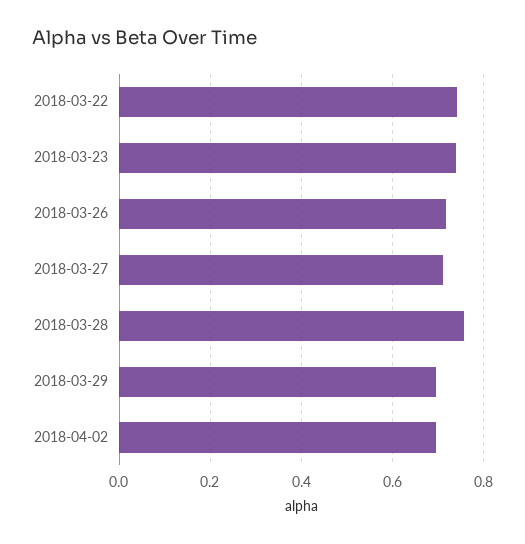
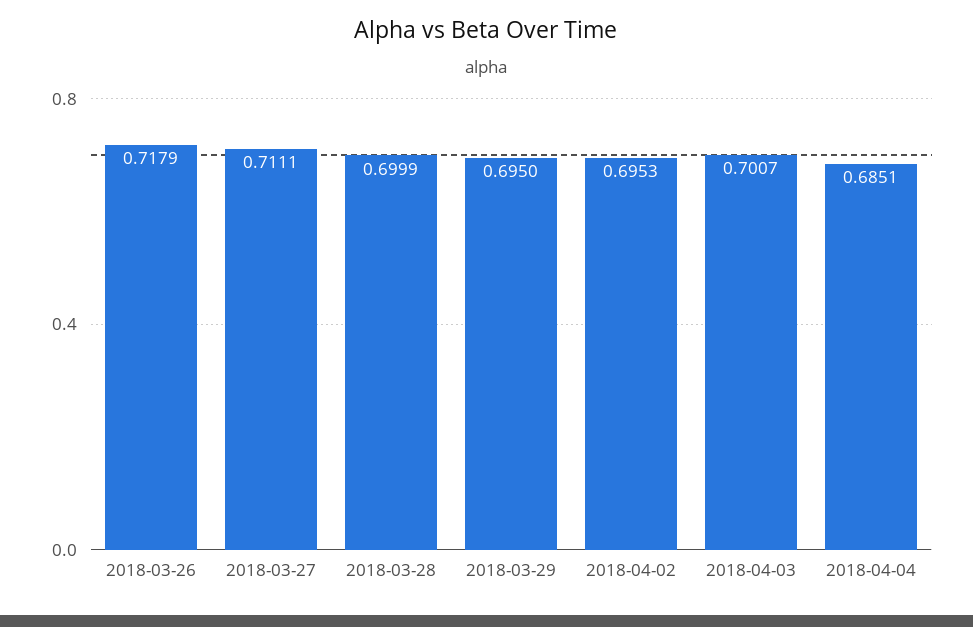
2018-03-22: 0.74 -> none
2018-03-23: 0.74 -> none
2018-03-28: 0.76 -> 0.6999
2018-04-03: none -> 0.7007
2018-04-04: none -> 0.6851

